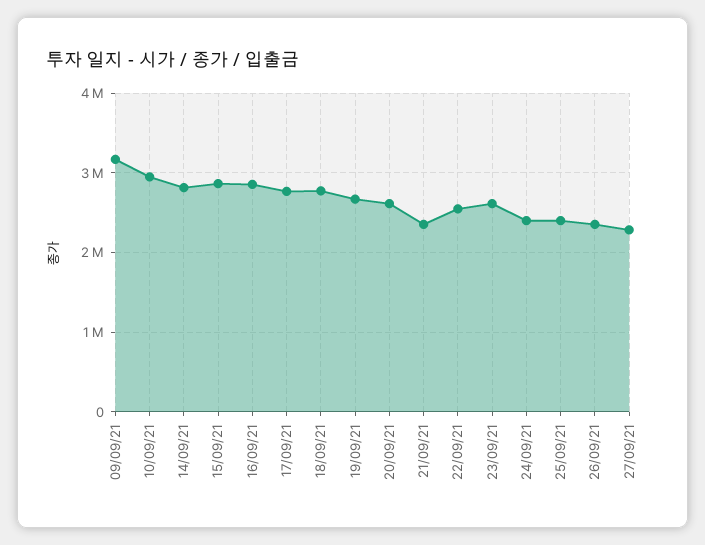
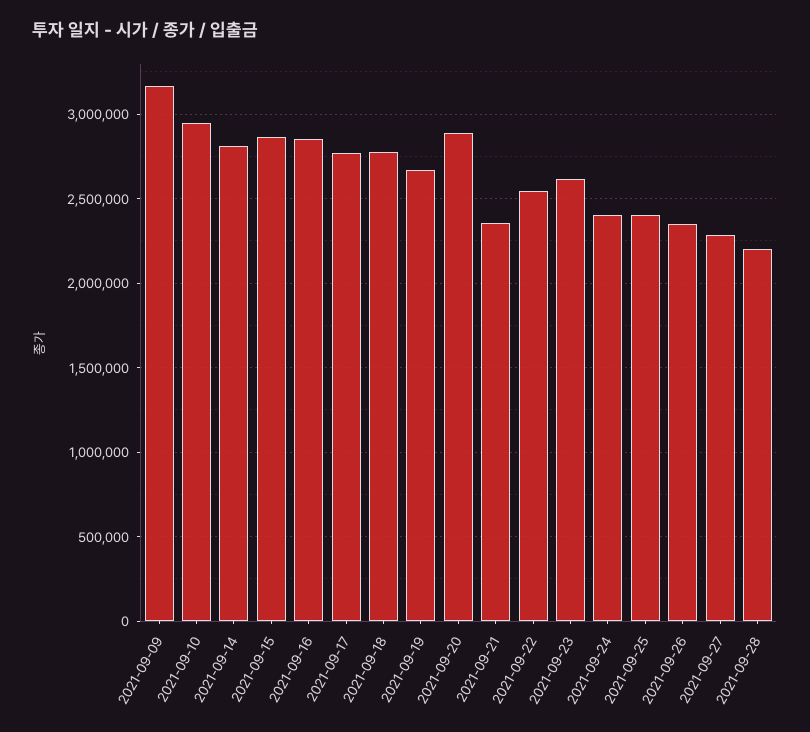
20/09/21: 2600000 -> 2900000
2021-09-28: none -> 2200000

